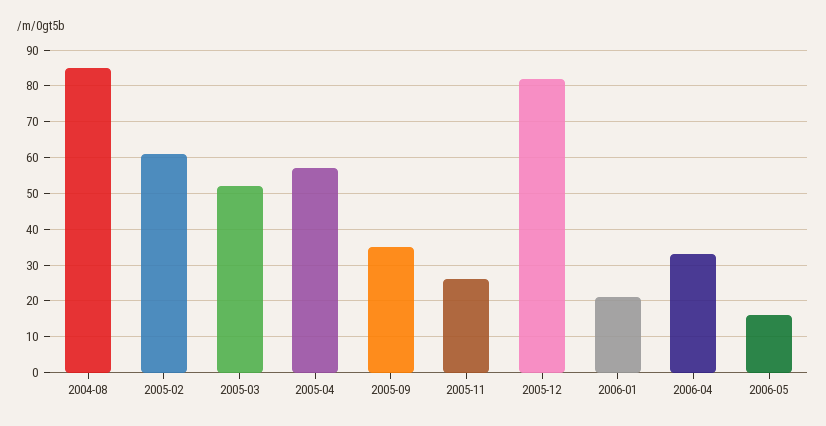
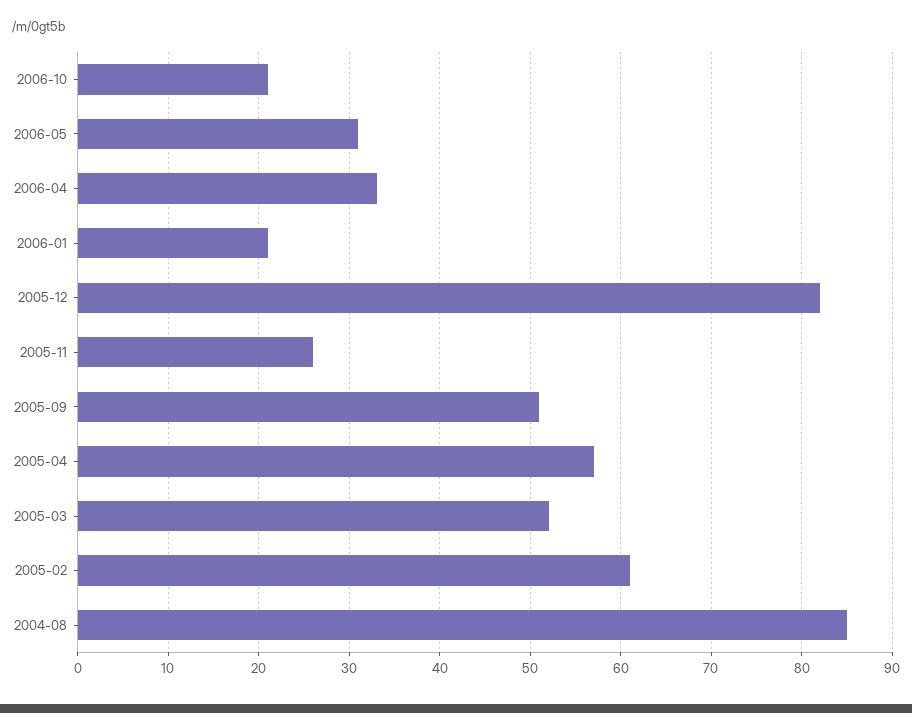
2005-09: 35 -> 51
2006-05: 15 -> 31
2006-10: none -> 21

